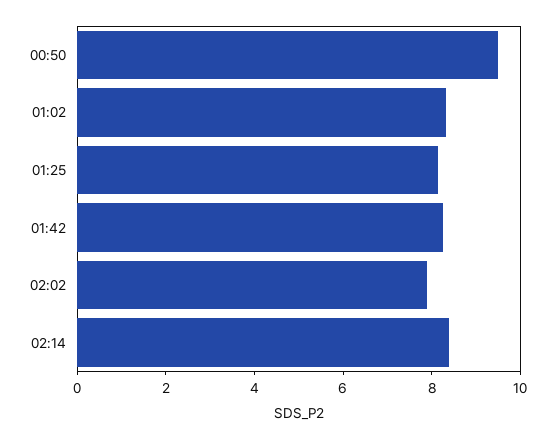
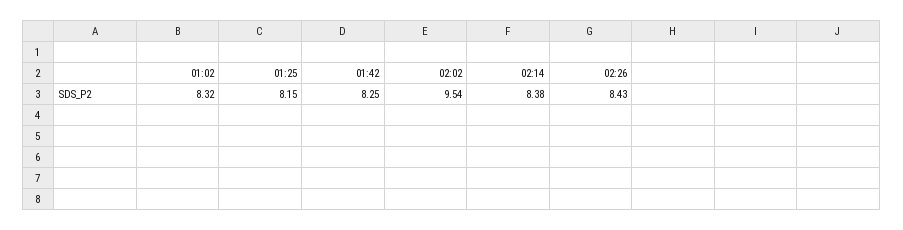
00:50: 9.5 -> none
02:02: 8 -> 9.54
02:26: none -> 8.43

